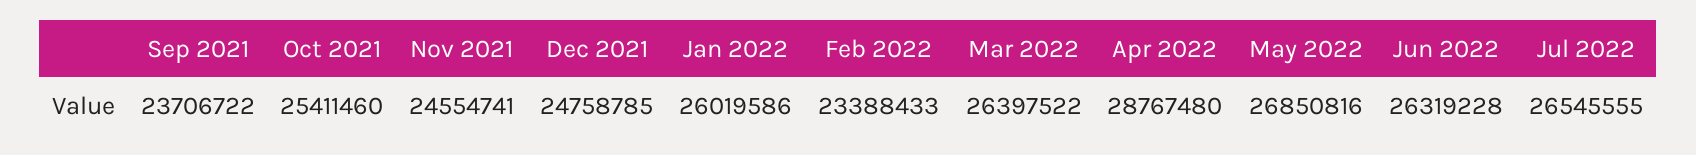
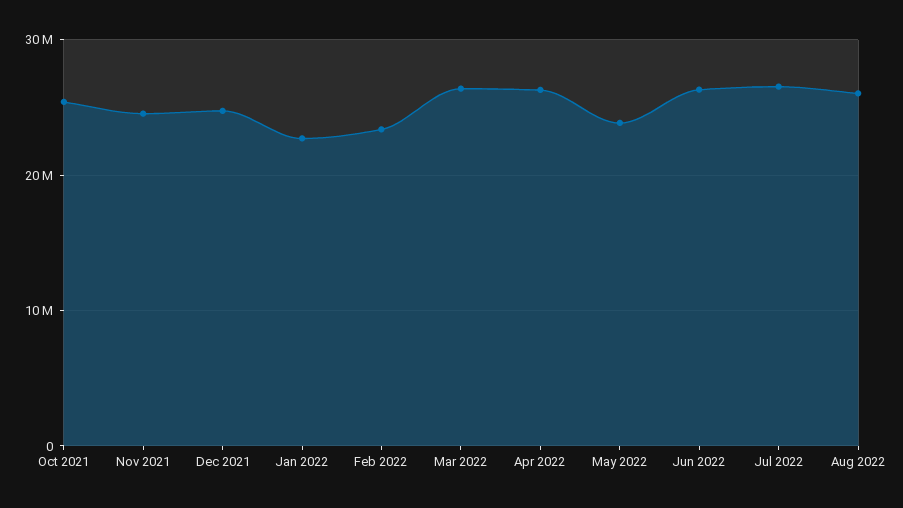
Sep 2021: 23706722 -> none
Jan 2022: 26019586 -> 23000000
Apr 2022: 28767480 -> 26000000
May 2022: 26850816 -> 24000000
Aug 2022: none -> 26000000

